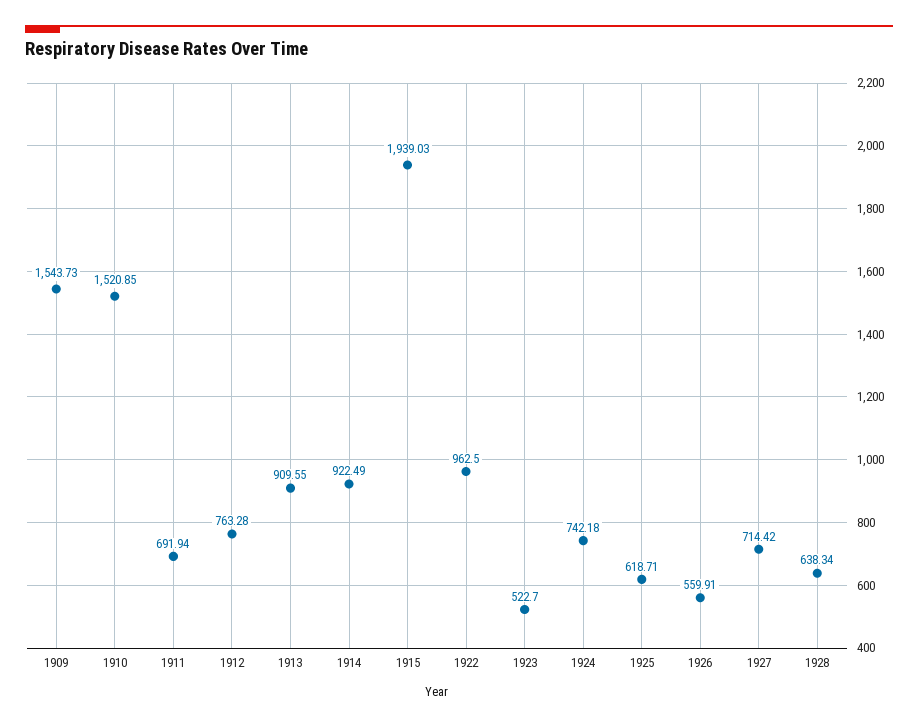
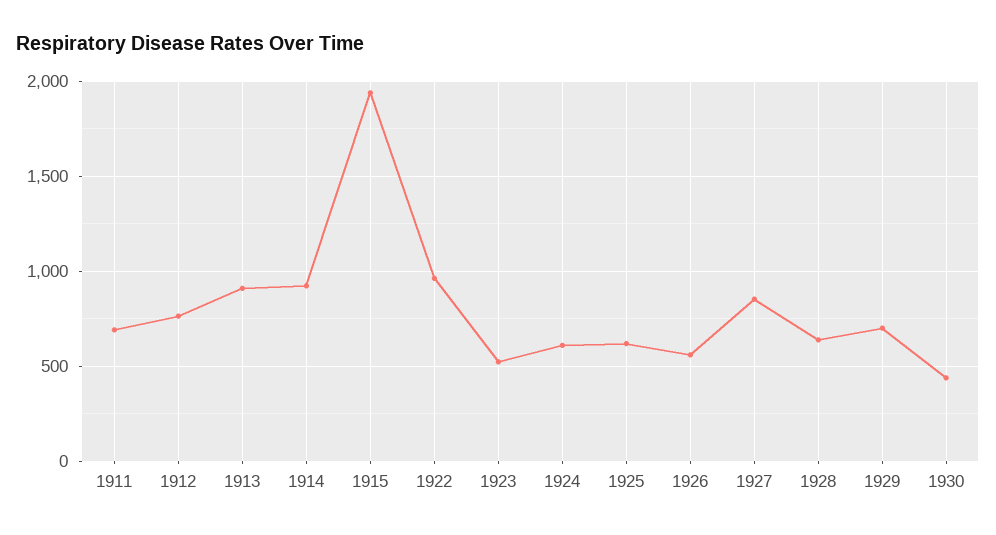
1909: 1543.73 -> none
1910: 1520.85 -> none
1924: 742.18 -> 600
1927: 714.42 -> 850
1929: none -> 700
1930: none -> 450

